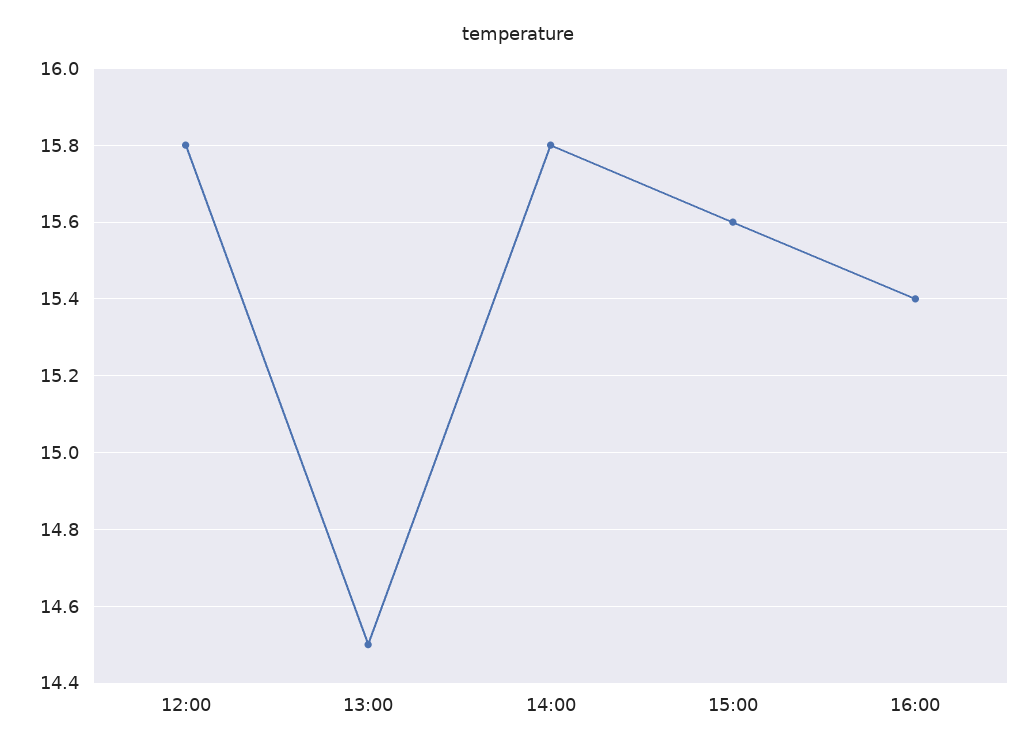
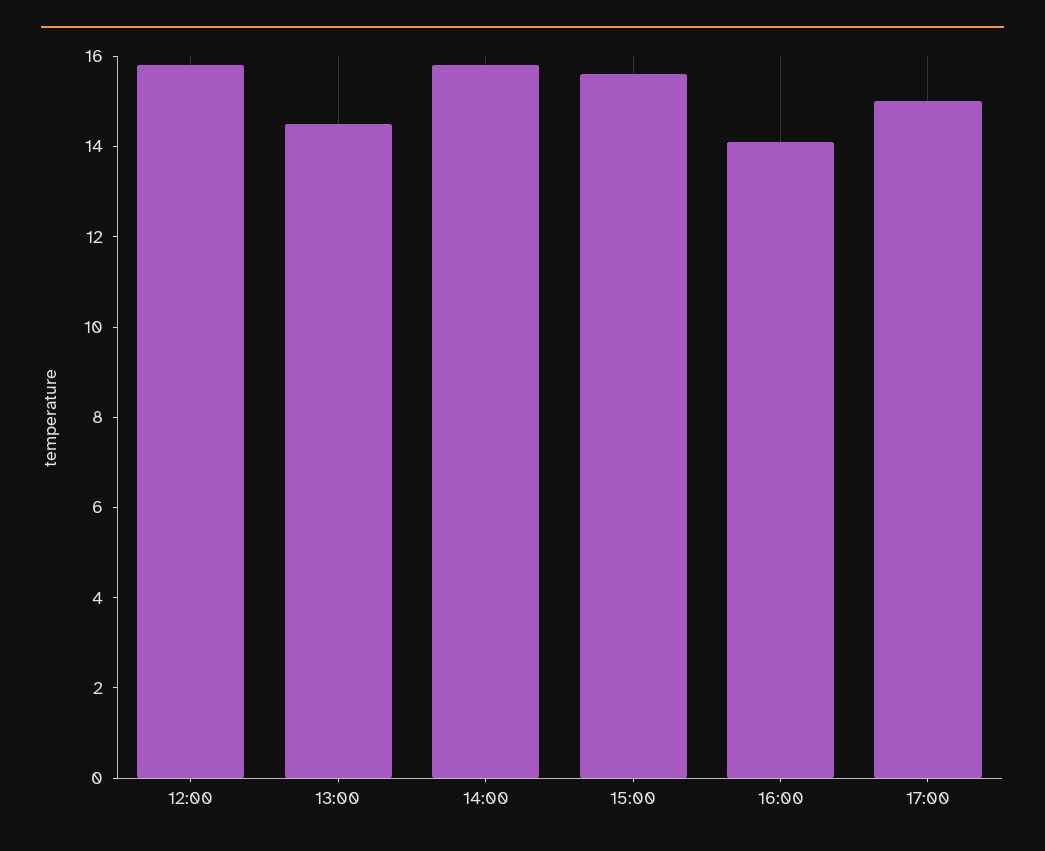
16:00: 15.4 -> 14
17:00: none -> 15

